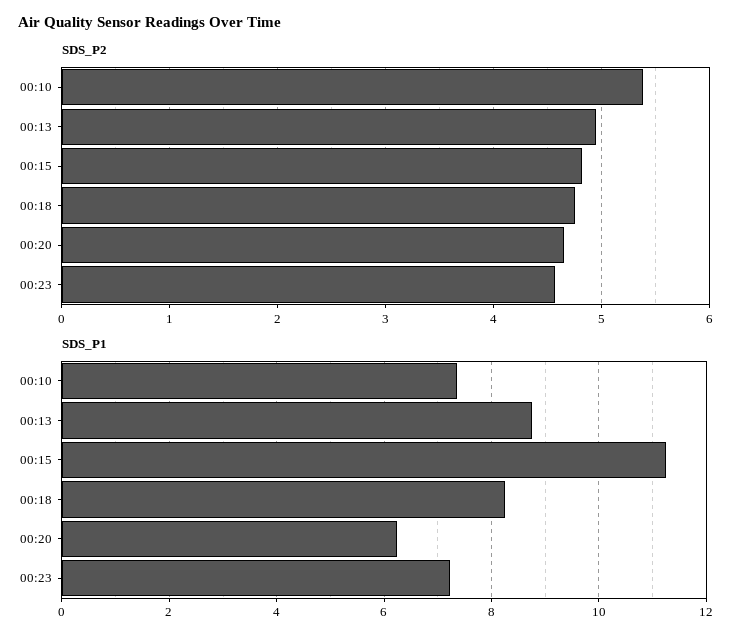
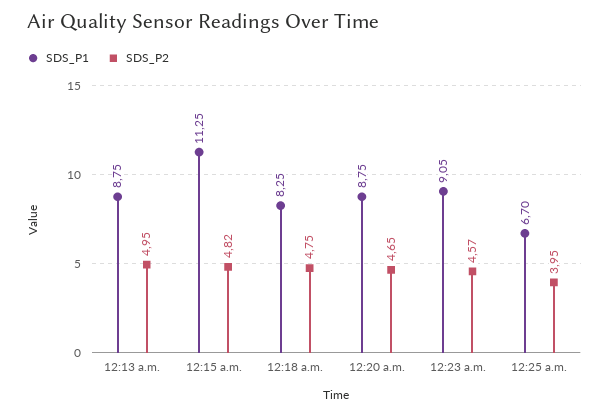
SDS_P2, 00:10: 5.4 -> none
SDS_P1, 00:10: 7.4 -> none
SDS_P1, 00:20: 6.2 -> 8.75
SDS_P1, 00:23: 7.2 -> 9.05
SDS_P1, 12:25 a.m.: none -> 6.7
SDS_P2, 12:25 a.m.: none -> 3.95

